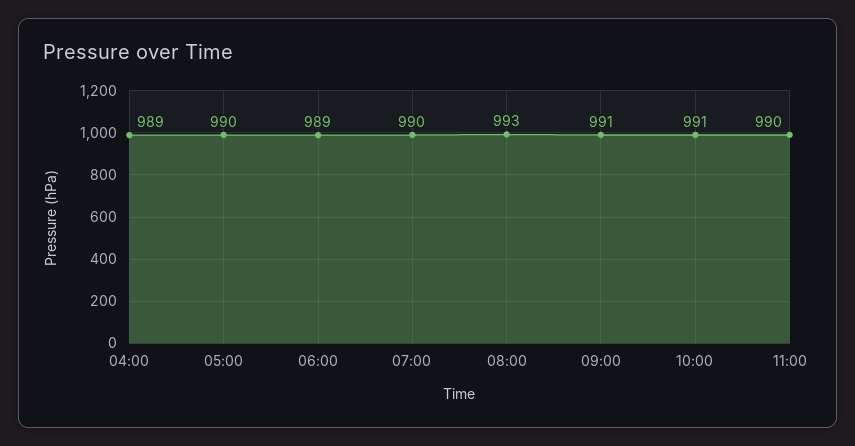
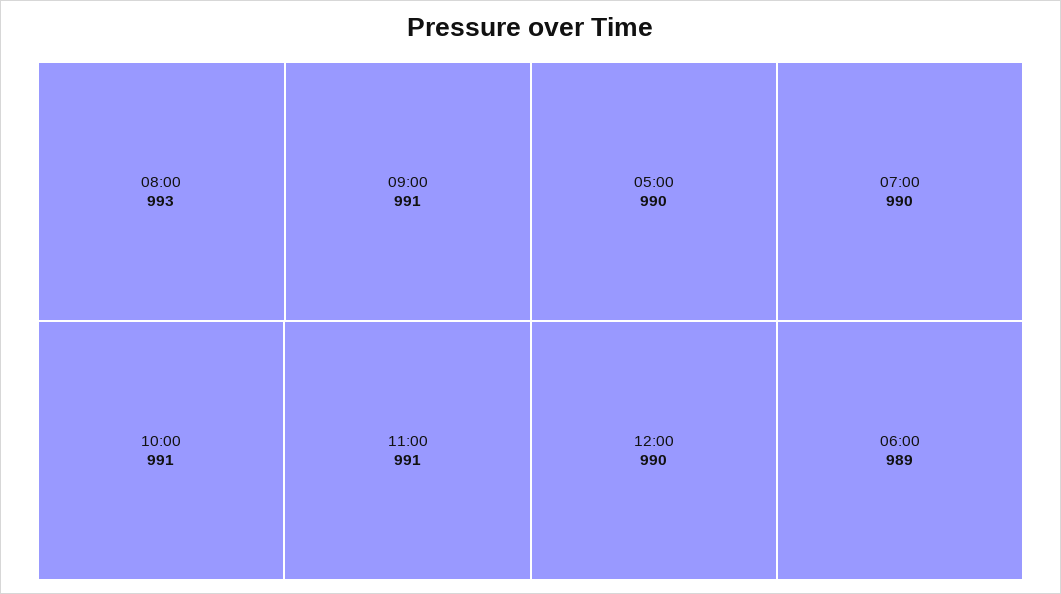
04:00: 989 -> none
11:00: 990 -> 991
12:00: none -> 990

